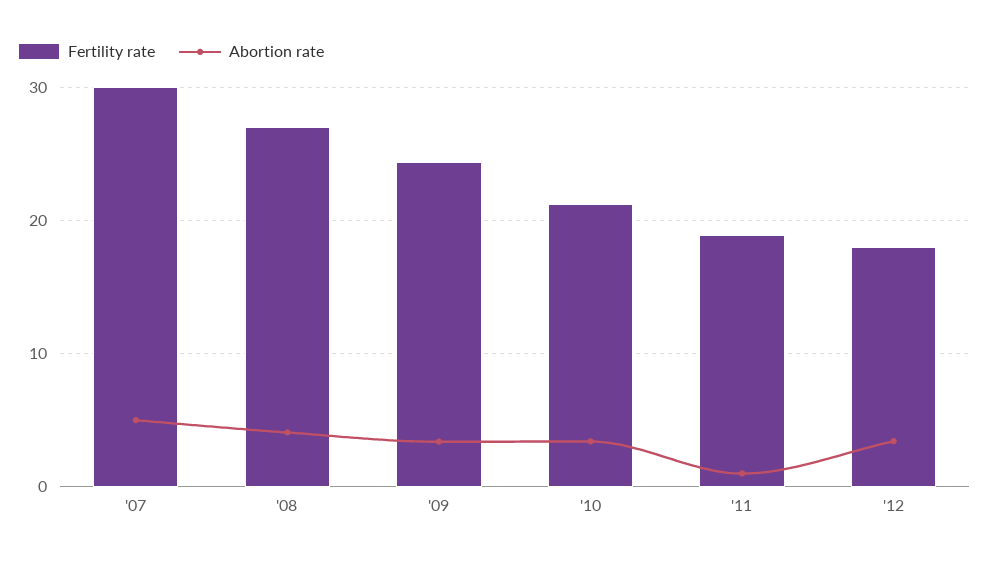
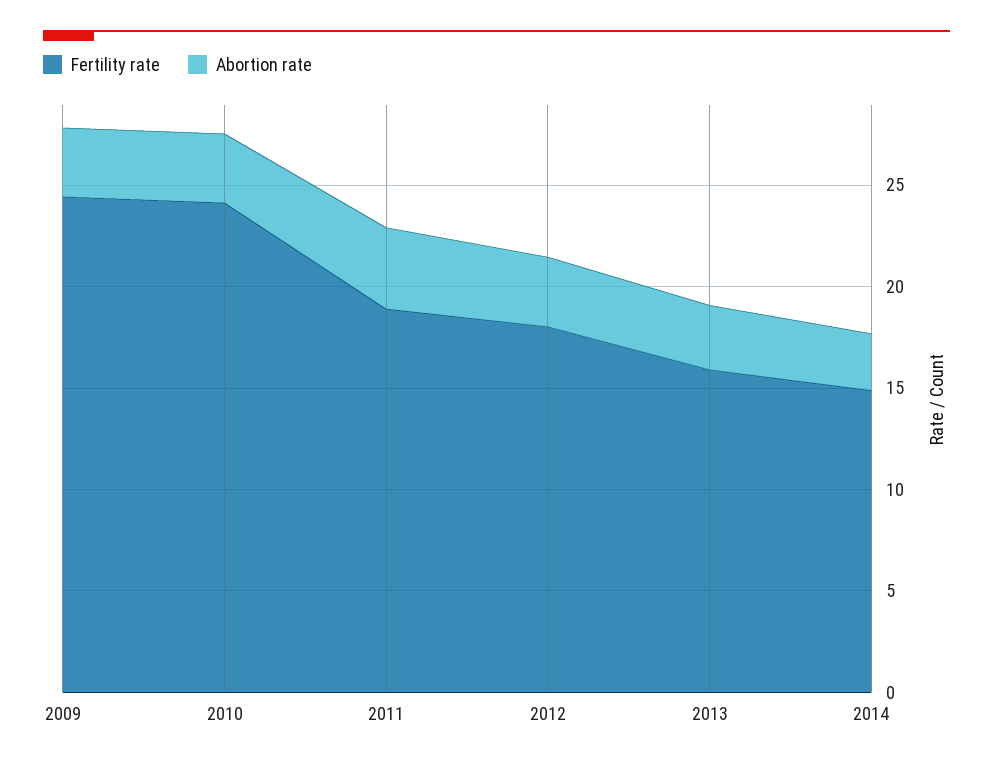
Fertility rate, '07: 30 -> none
Abortion rate, '07: 5 -> none
Fertility rate, '08: 27 -> none
Abortion rate, '08: 4 -> none
Fertility rate, '10: 21 -> 24
Abortion rate, '11: 1 -> 4
Fertility rate, 2013: none -> 16
Abortion rate, 2013: none -> 3
Fertility rate, 2014: none -> 15
Abortion rate, 2014: none -> 3

